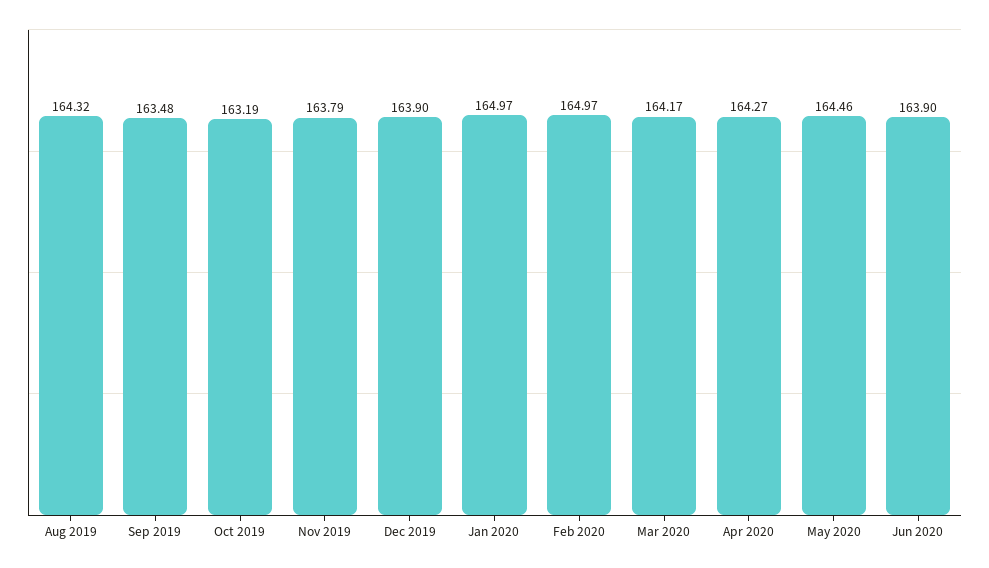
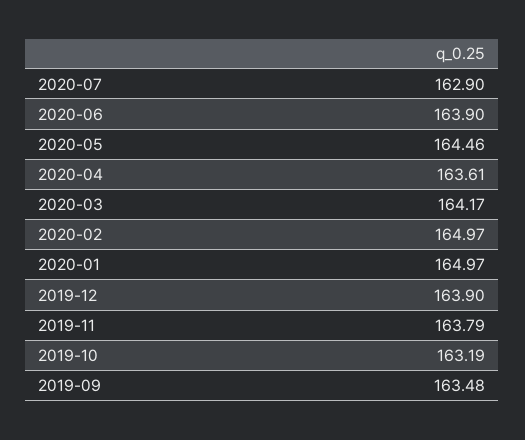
Aug 2019: 164.32 -> none
Apr 2020: 164.27 -> 163.61
2020-07: none -> 162.9

